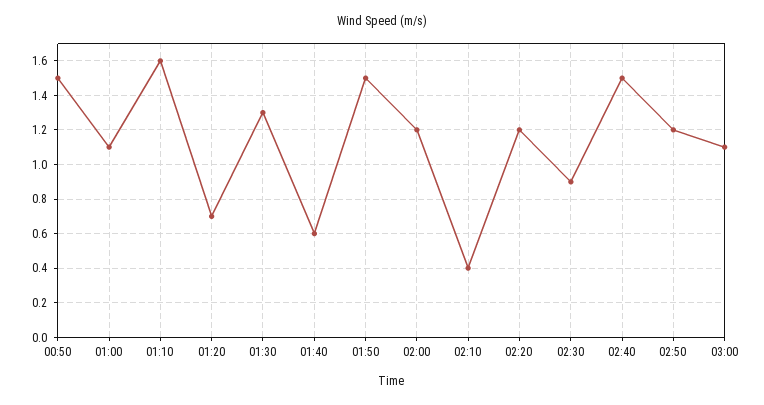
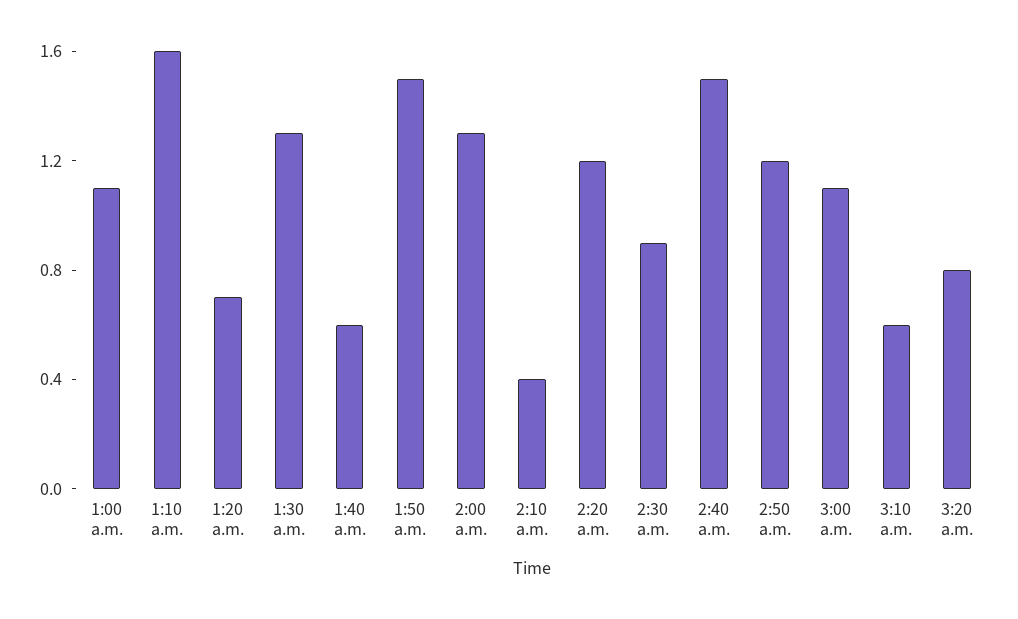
00:50: 1.5 -> none
02:00: 1.2 -> 1.3
3:10 a.m.: none -> 0.6
3:20 a.m.: none -> 0.8

